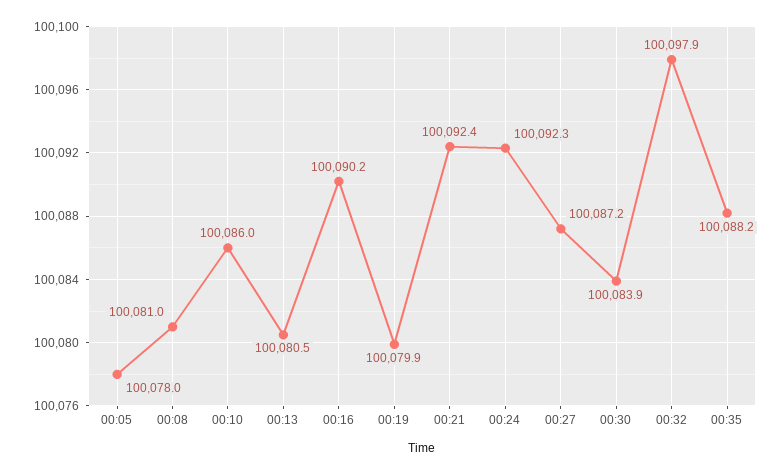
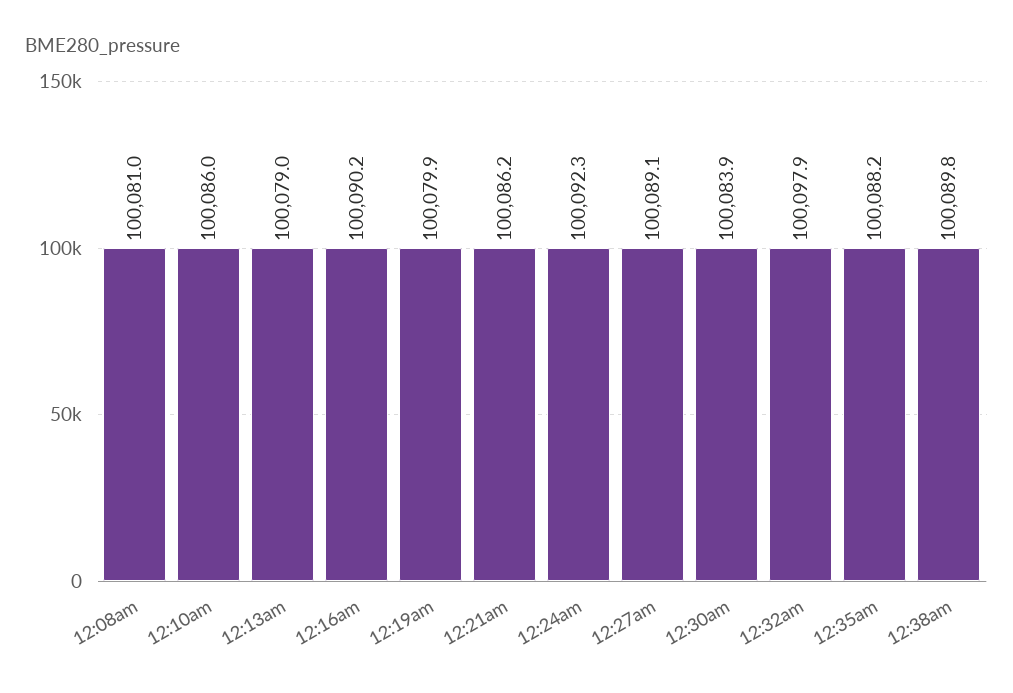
00:05: 100078 -> none
00:13: 100080.5 -> 100079
00:21: 100092.4 -> 100086.2
00:27: 100087.2 -> 100089.1
12:38am: none -> 100089.8

